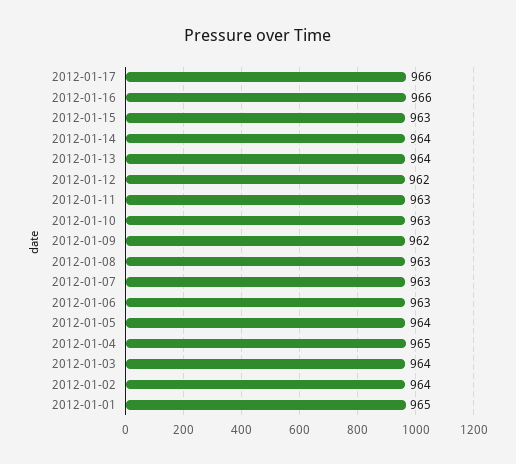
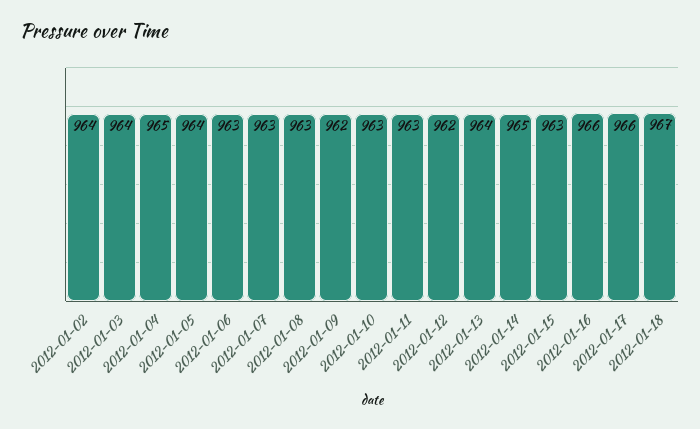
2012-01-14: 964 -> 965
2012-01-01: 965 -> none
2012-01-18: none -> 967

